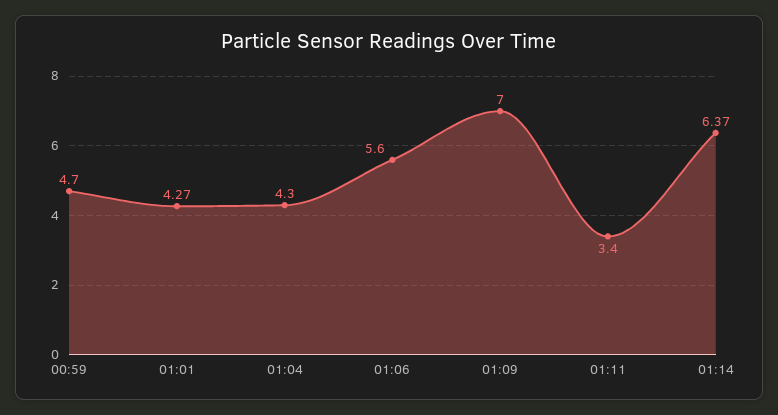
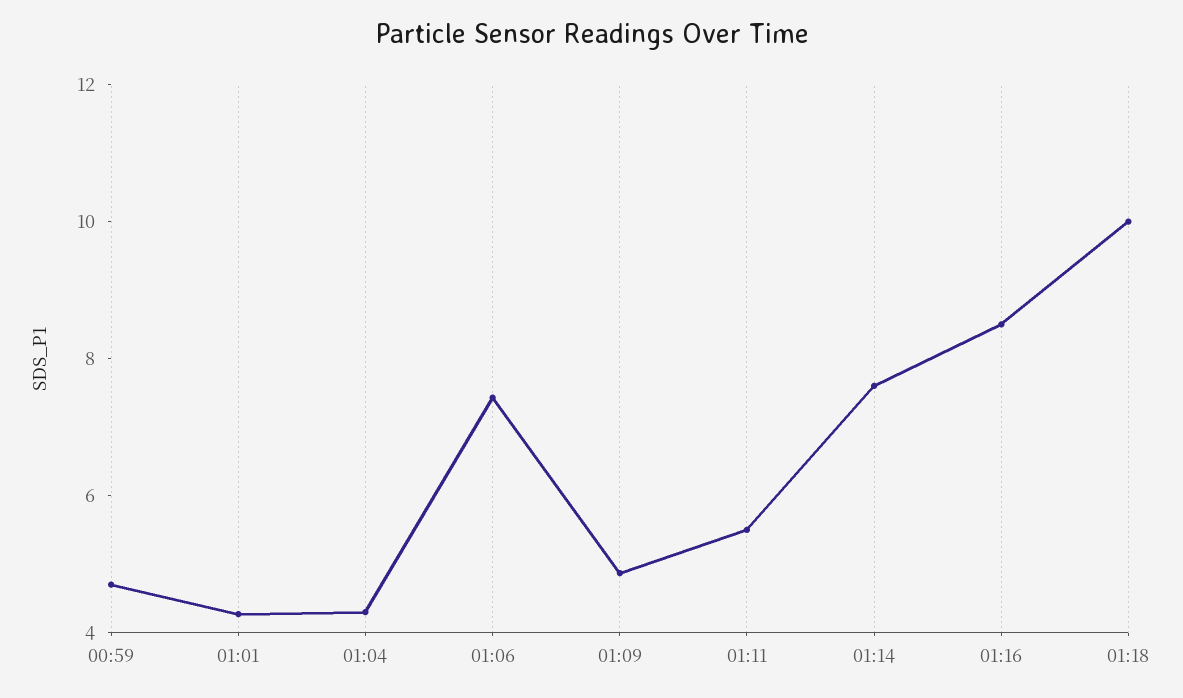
01:06: 5.6 -> 7.5
01:09: 7 -> 5
01:11: 3.4 -> 5.5
01:14: 6.37 -> 7.5
01:16: none -> 8.5
01:18: none -> 10

